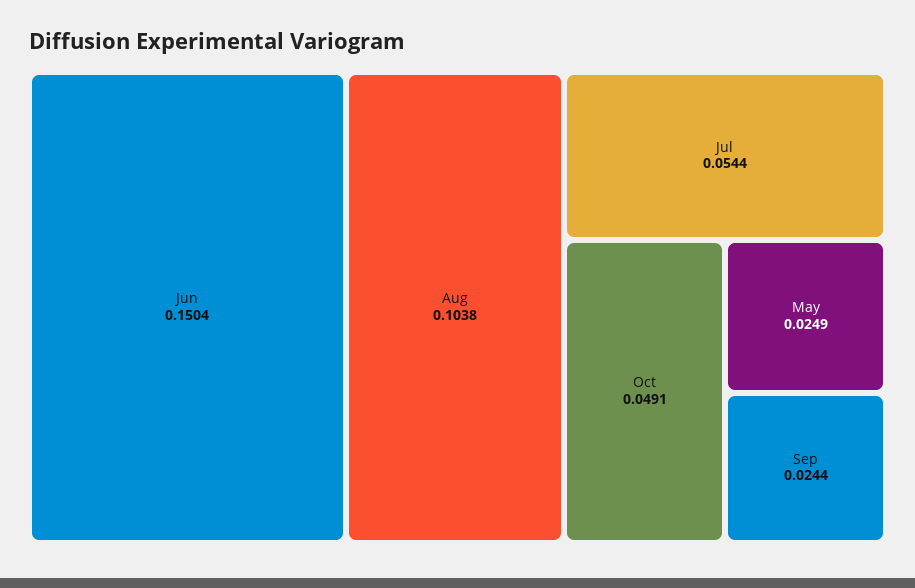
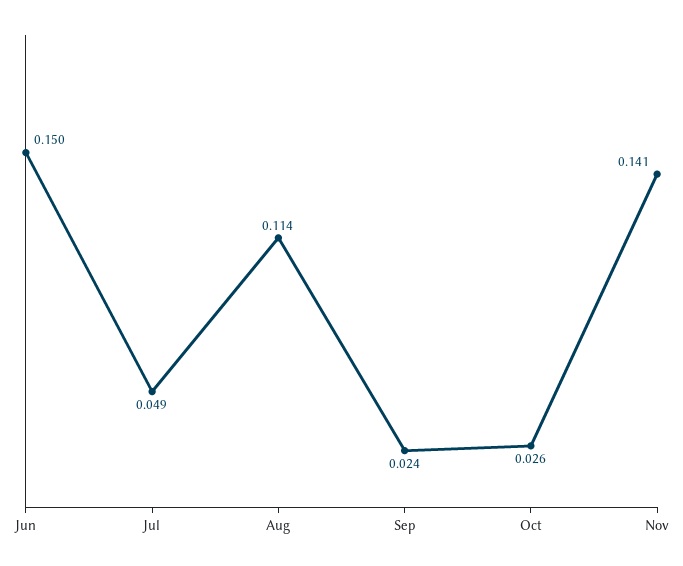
Aug: 0.1038 -> 0.114
Jul: 0.0544 -> 0.049
Oct: 0.0491 -> 0.026
May: 0.0249 -> none
Nov: none -> 0.141

